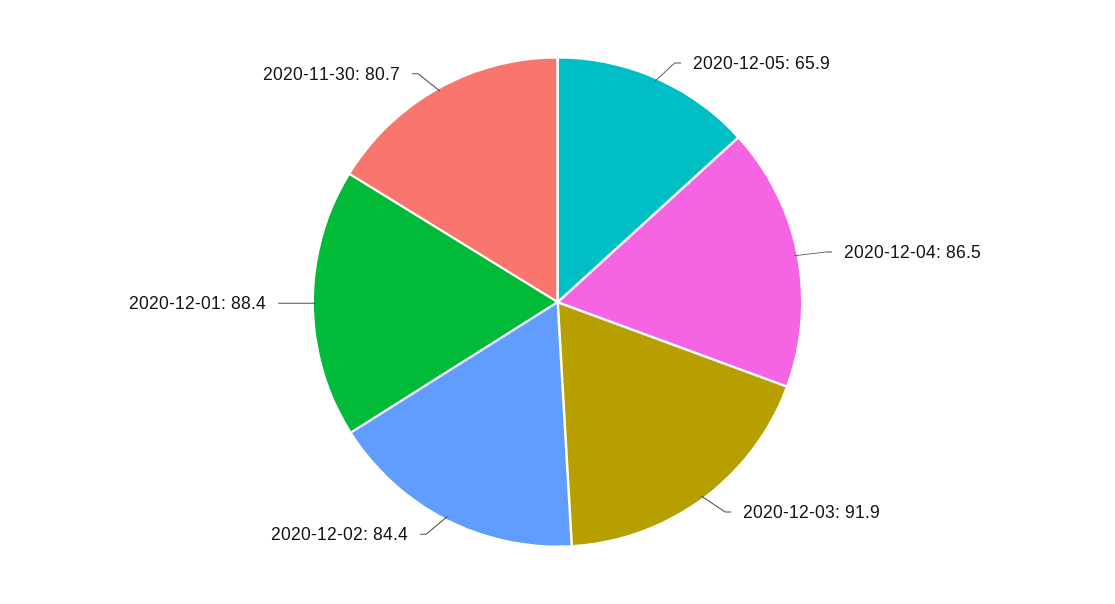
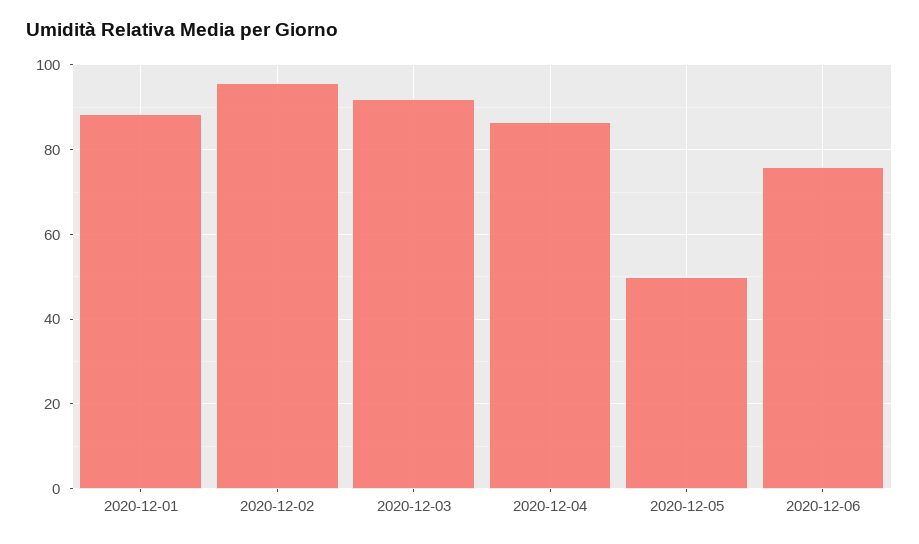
2020-12-05: 65.9 -> 50
2020-12-02: 84.4 -> 96
2020-11-30: 80.7 -> none
2020-12-06: none -> 76

